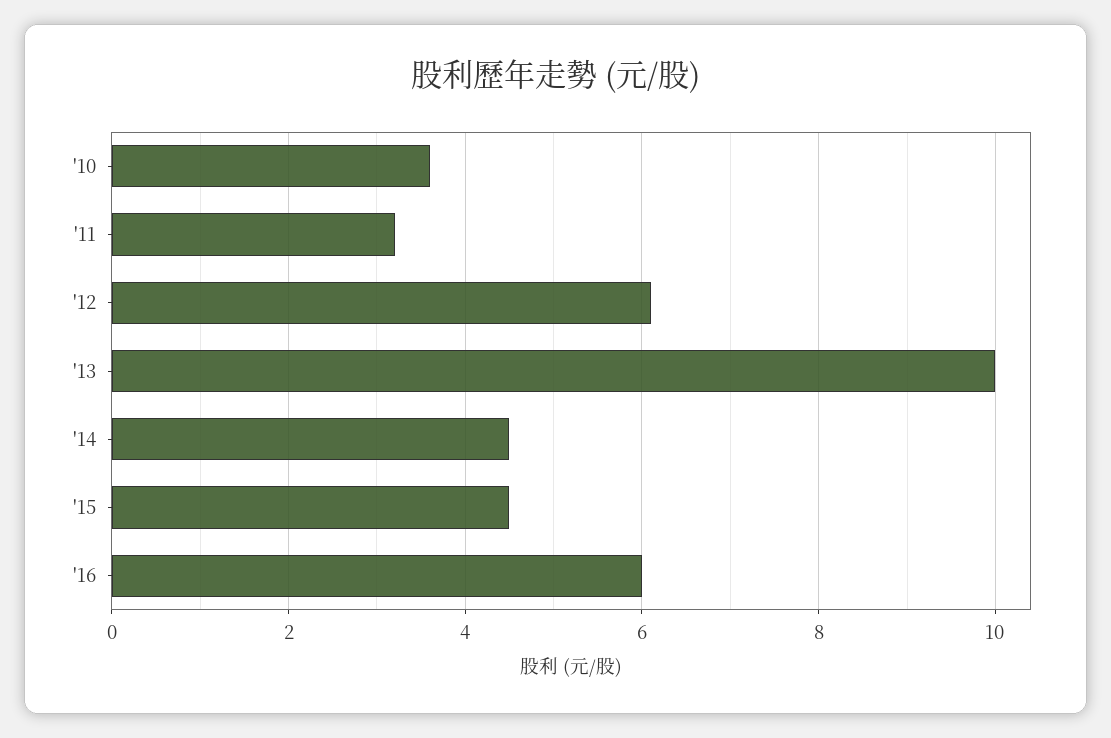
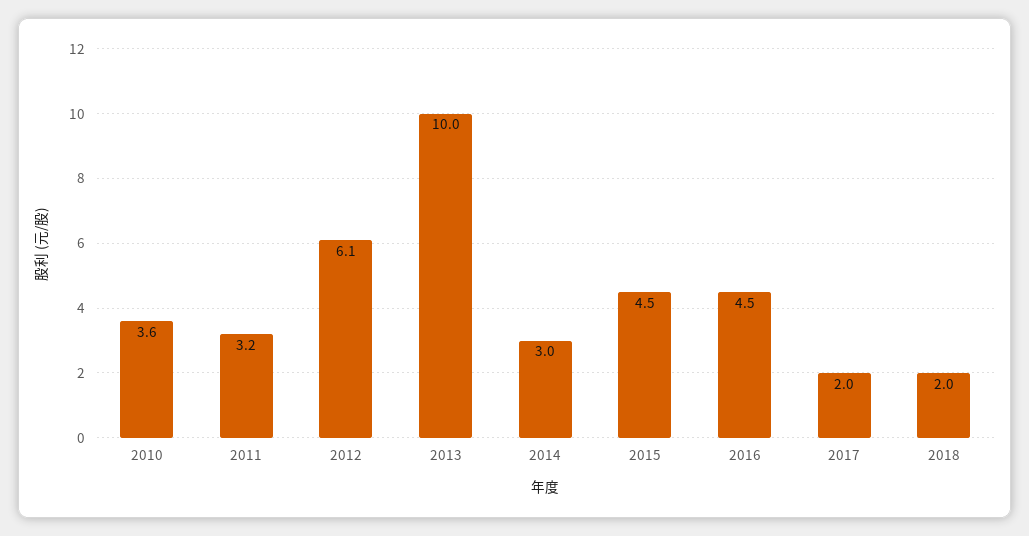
'14: 4.5 -> 3
'16: 6 -> 4.5
2017: none -> 2
2018: none -> 2

